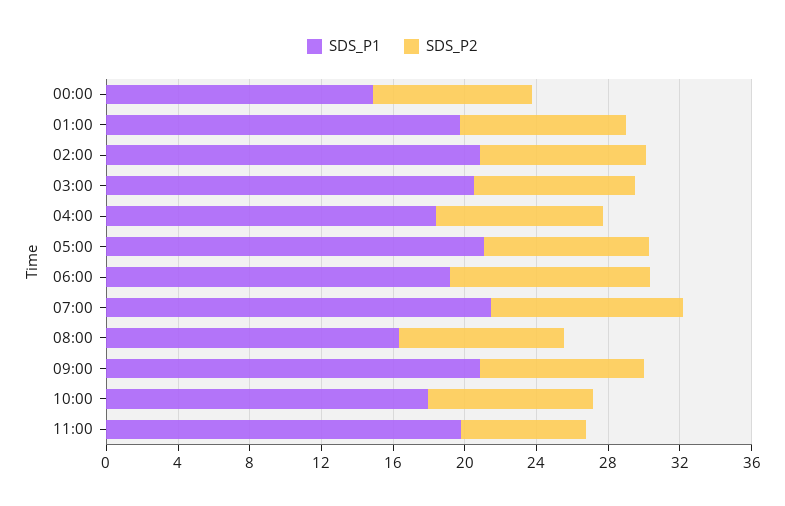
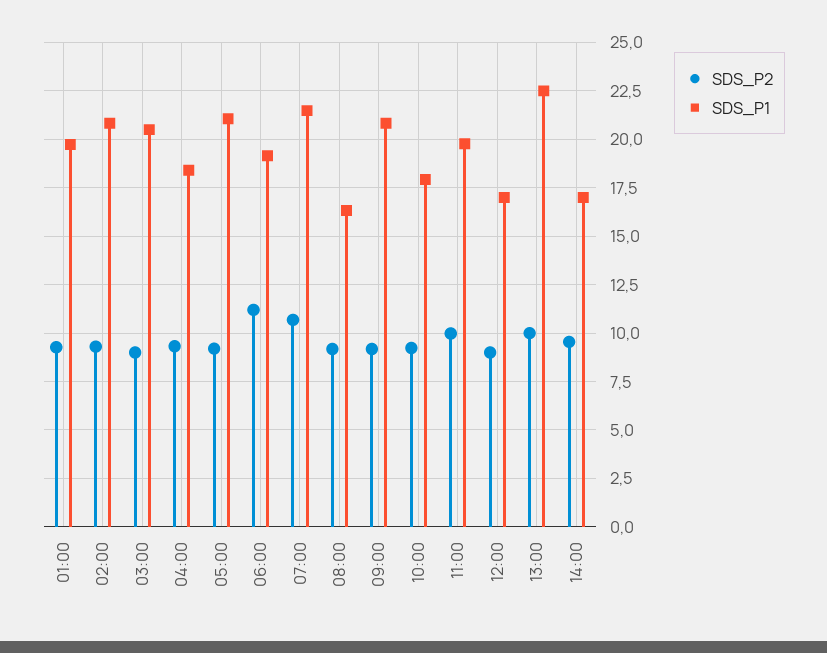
SDS_P1, 00:00: 15 -> none
SDS_P2, 00:00: 9 -> none
SDS_P2, 11:00: 7 -> 10
SDS_P2, 12:00: none -> 9
SDS_P1, 12:00: none -> 17
SDS_P2, 13:00: none -> 10
SDS_P1, 13:00: none -> 22.5
SDS_P2, 14:00: none -> 9.5
SDS_P1, 14:00: none -> 17

